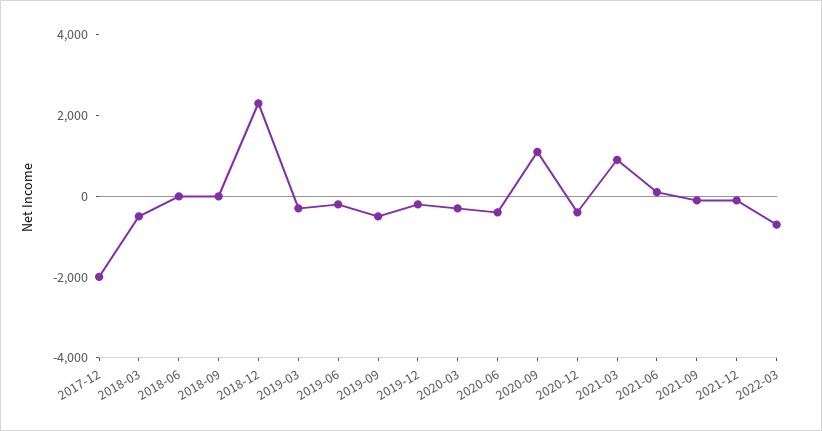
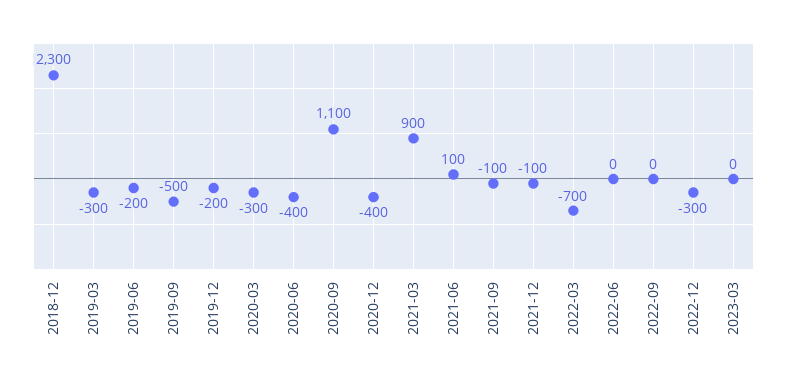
2017-12: -2000 -> none
2018-03: -500 -> none
2018-06: 0 -> none
2018-09: 0 -> none
2022-06: none -> 0
2022-09: none -> 0
2022-12: none -> -300
2023-03: none -> 0

